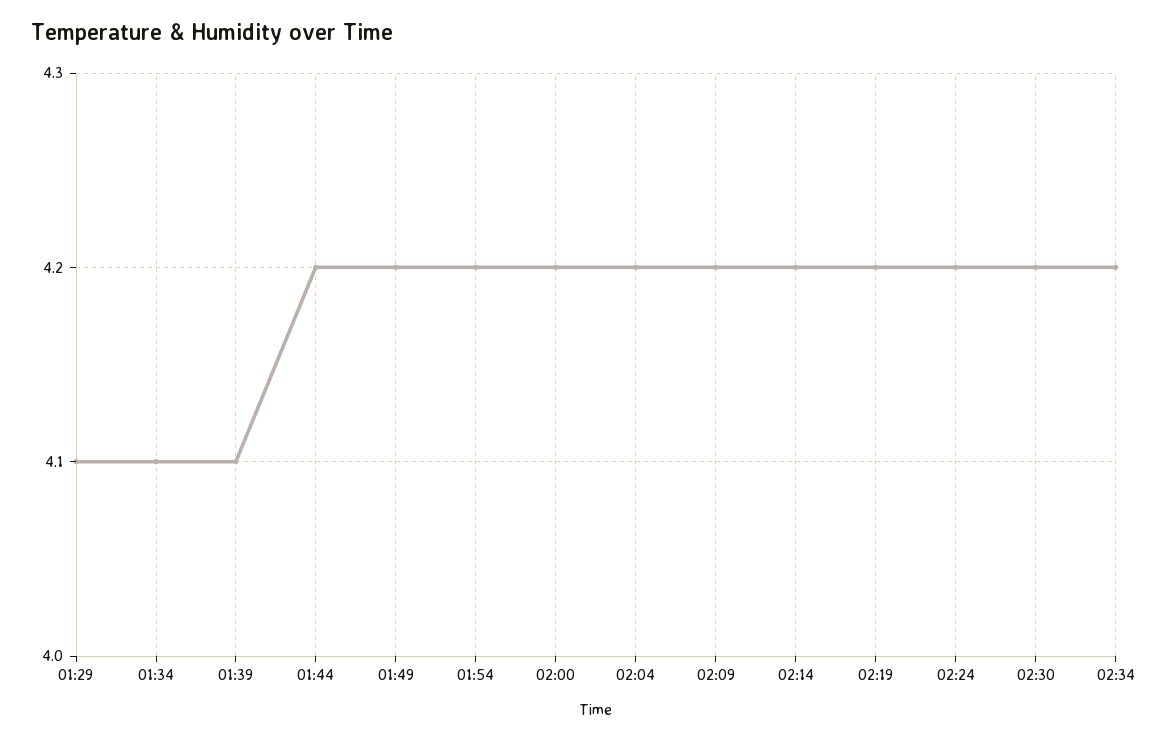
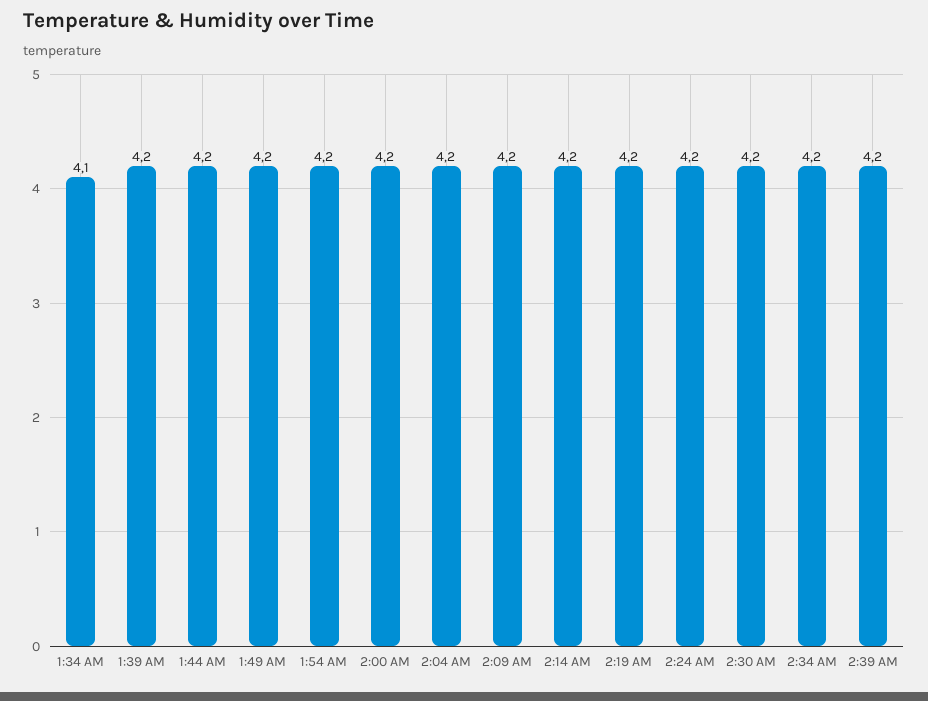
01:29: 4.1 -> none
01:39: 4.1 -> 4.2
2:39 AM: none -> 4.2

